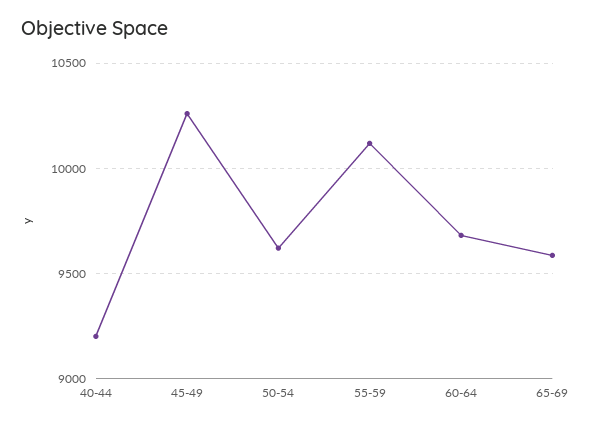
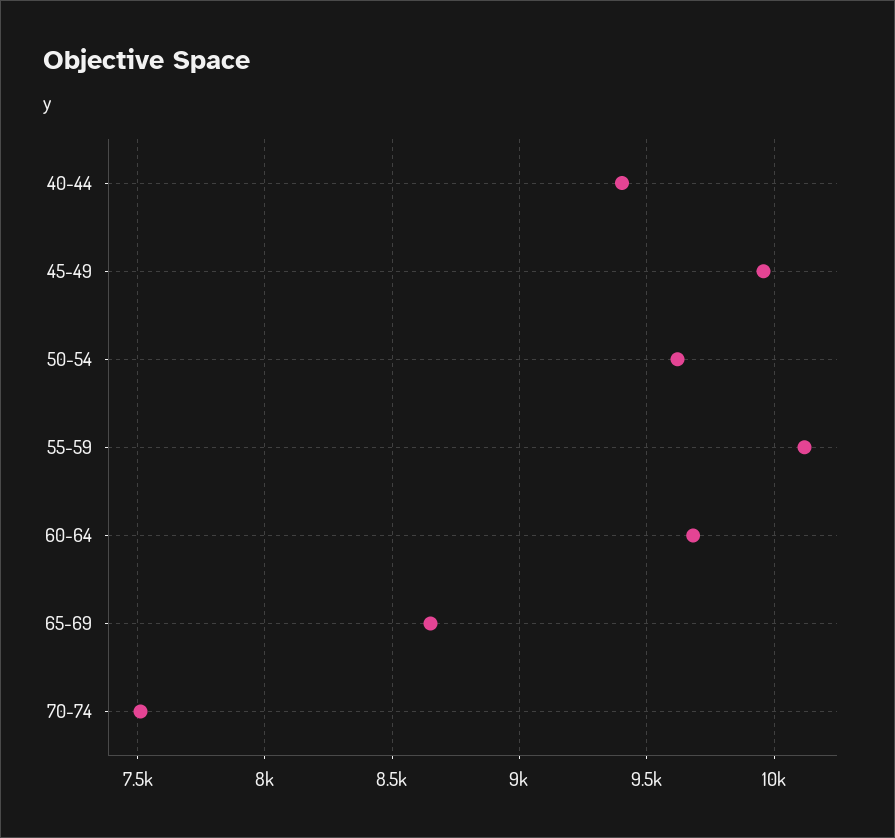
40-44: 9200 -> 9400
45-49: 10250 -> 9950
65-69: 9600 -> 8650
70-74: none -> 7500

